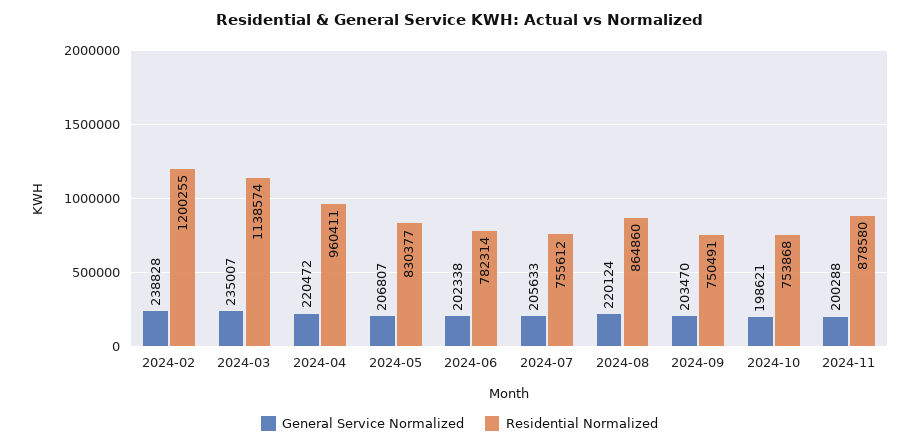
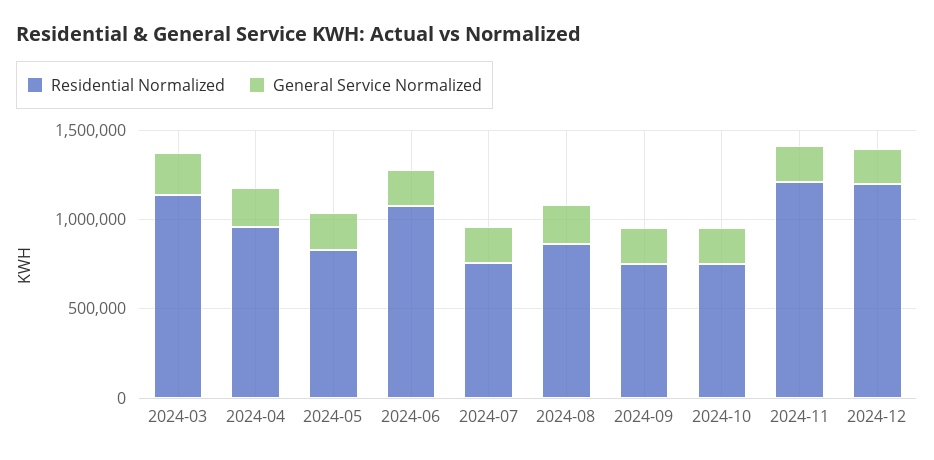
General Service Normalized, 2024-02: 238828 -> none
Residential Normalized, 2024-02: 1200255 -> none
Residential Normalized, 2024-06: 782314 -> 1100000
Residential Normalized, 2024-11: 878580 -> 1200000
Residential Normalized, 2024-12: none -> 1200000
General Service Normalized, 2024-12: none -> 200000

